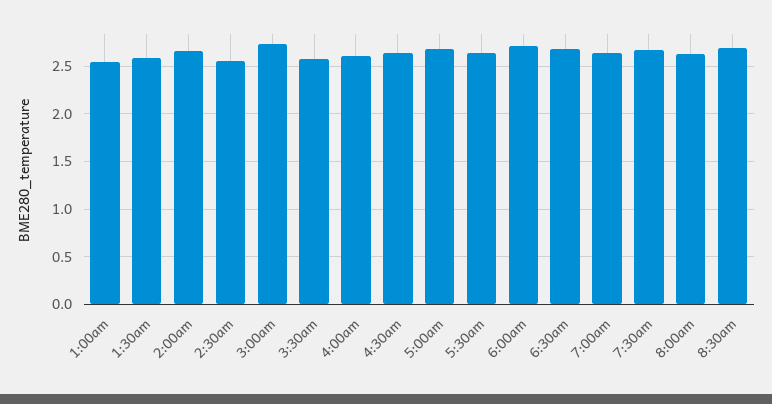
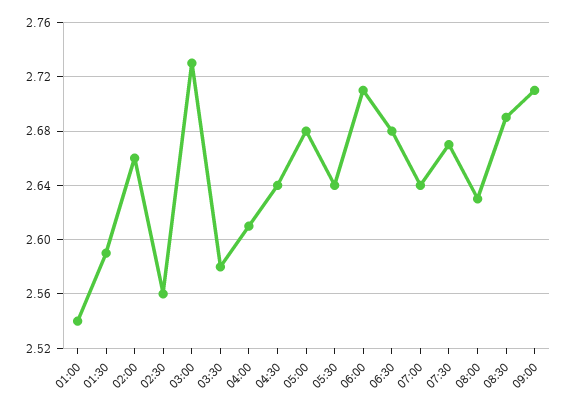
09:00: none -> 2.71

